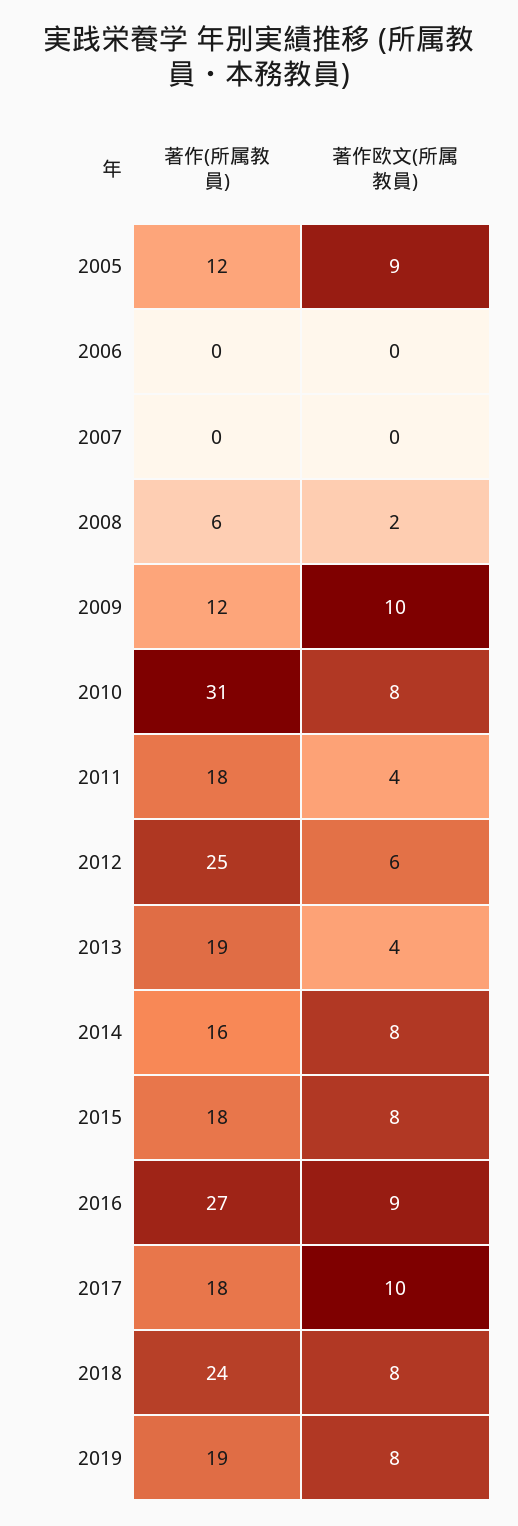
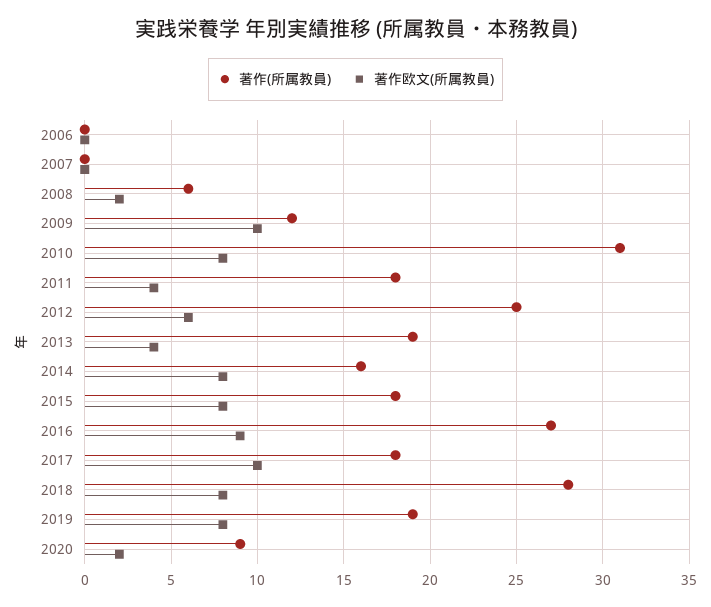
著作(所属教員), 2005: 12 -> none
著作欧文(所属教員), 2005: 9 -> none
著作(所属教員), 2018: 24 -> 28
著作(所属教員), 2020: none -> 9
著作欧文(所属教員), 2020: none -> 2

